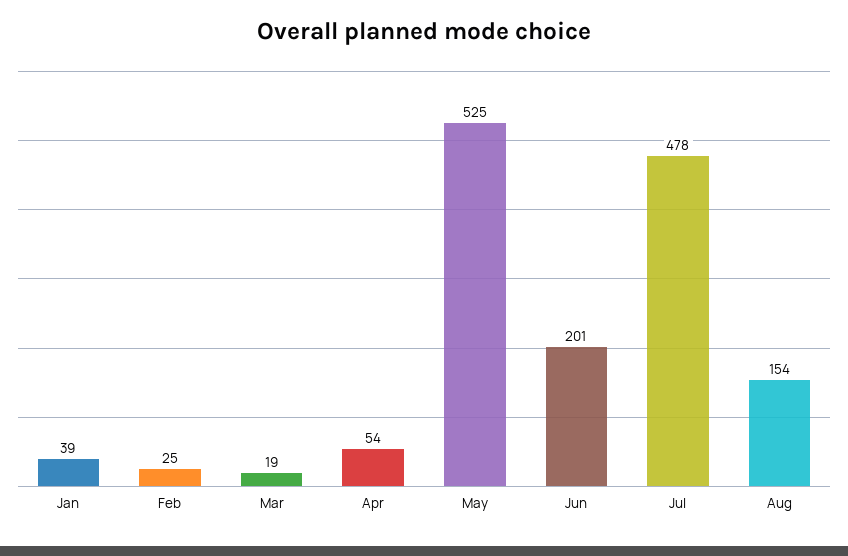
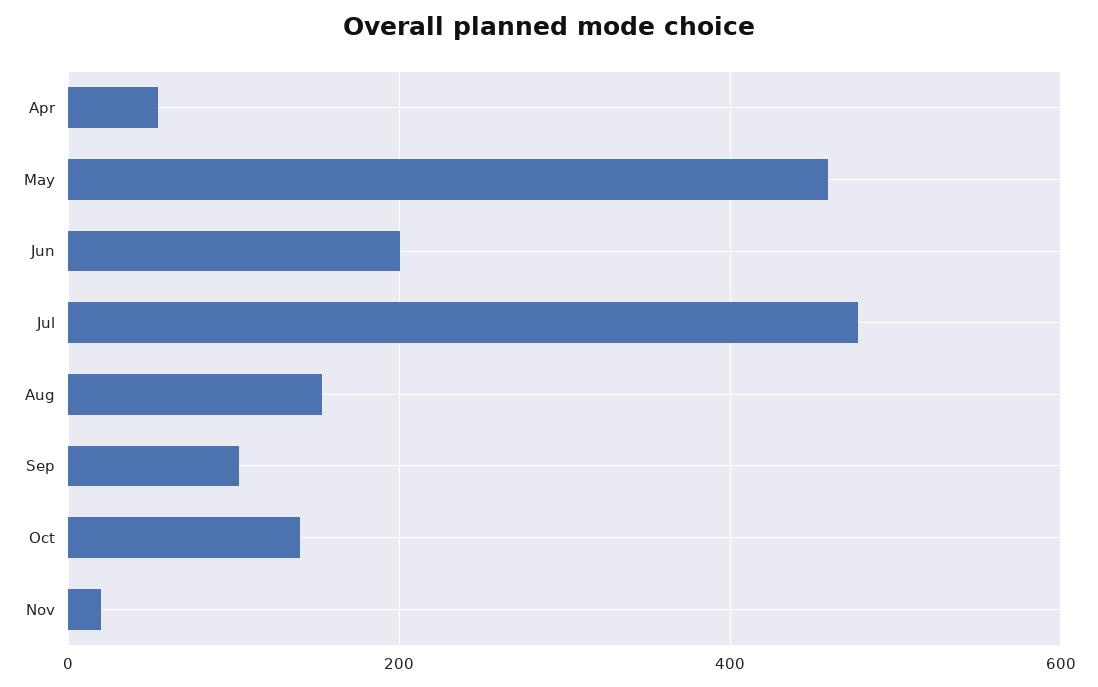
Jan: 39 -> none
Feb: 25 -> none
Mar: 19 -> none
May: 525 -> 460
Sep: none -> 100
Oct: none -> 140
Nov: none -> 20

